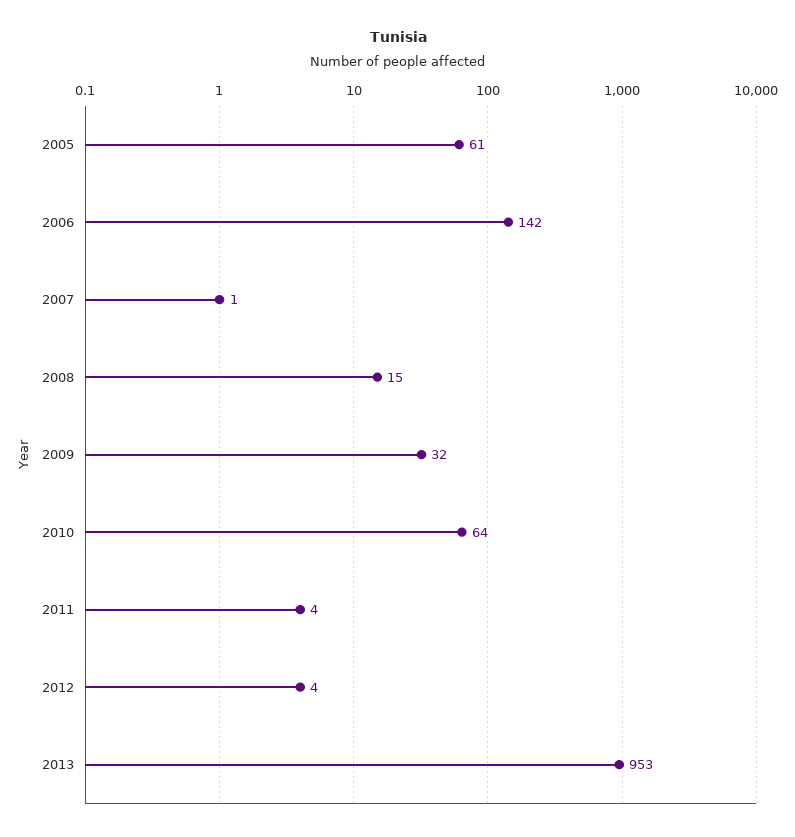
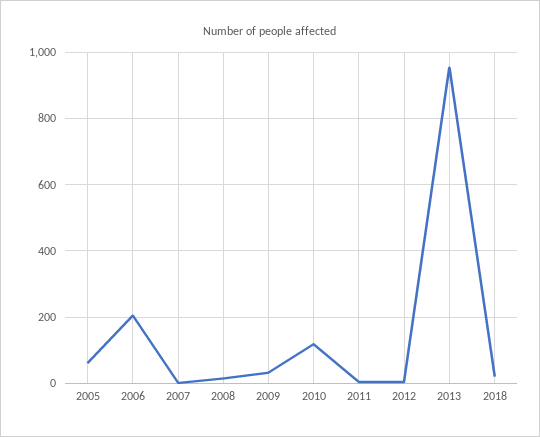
2006: 142 -> 200
2010: 64 -> 120
2018: none -> 20

